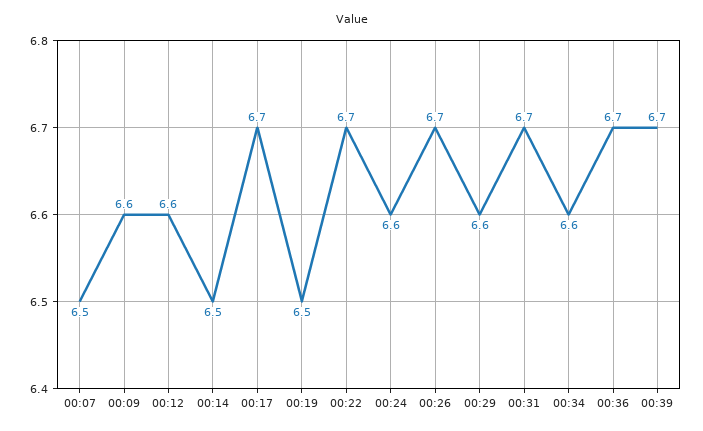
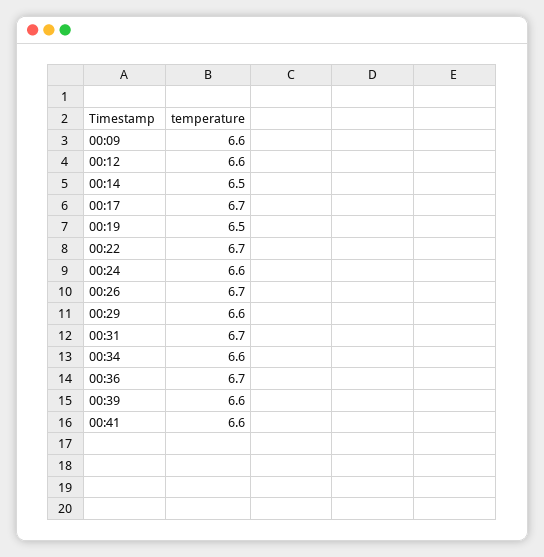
00:07: 6.5 -> none
00:39: 6.7 -> 6.6
00:41: none -> 6.6

